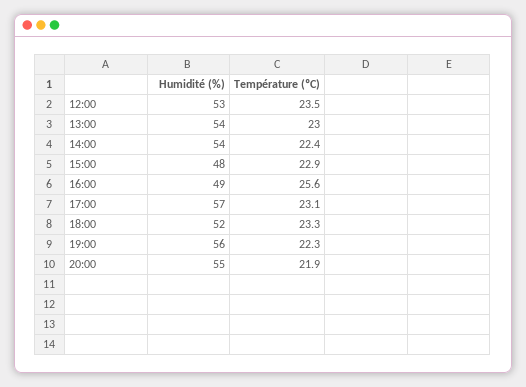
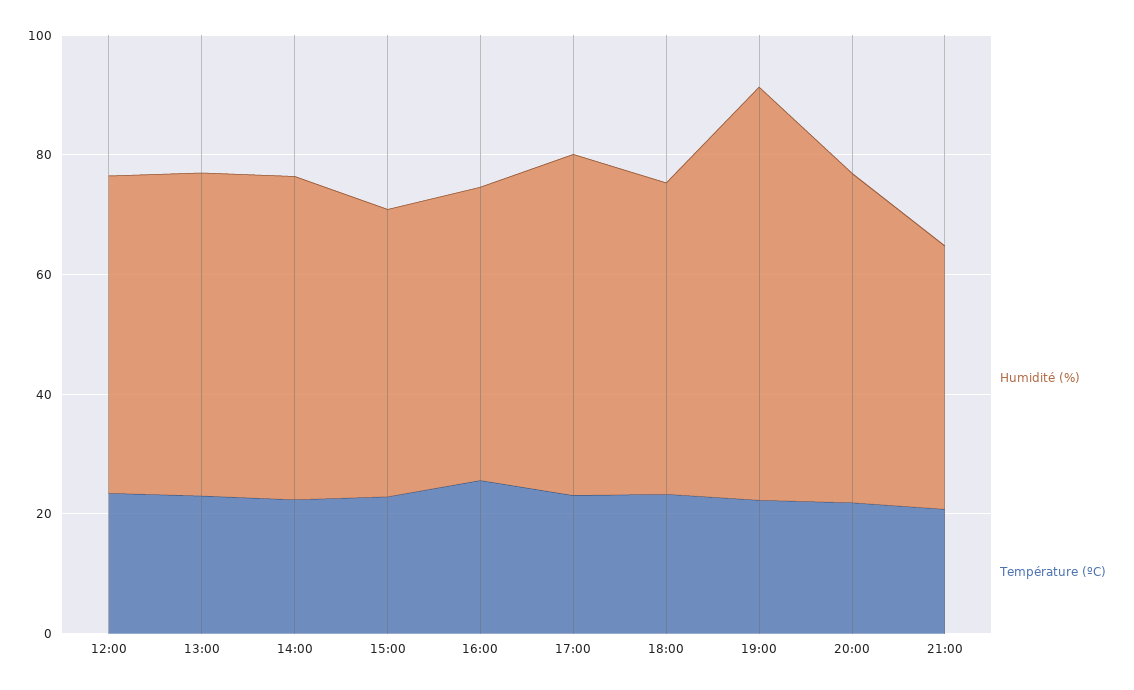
Humidité (%), 19:00: 56 -> 70
Humidité (%), 21:00: none -> 45
Température (ºC), 21:00: none -> 20

